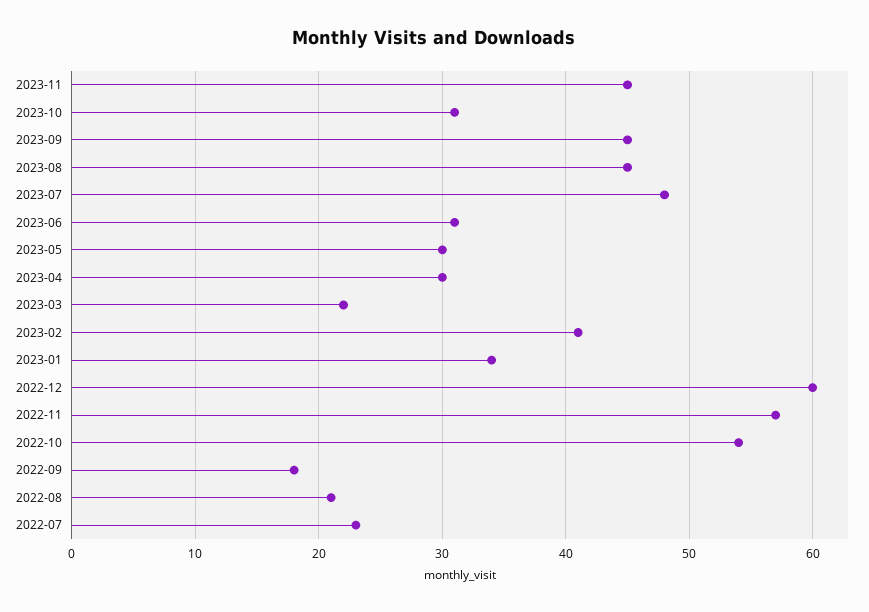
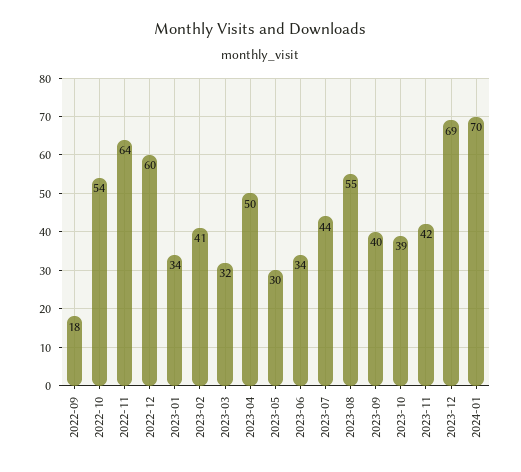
2023-11: 45 -> 42
2023-10: 31 -> 39
2023-09: 45 -> 40
2023-08: 45 -> 55
2023-07: 48 -> 44
2023-06: 31 -> 34
2023-04: 30 -> 50
2023-03: 22 -> 32
2022-11: 57 -> 64
2022-08: 21 -> none
2022-07: 23 -> none
2023-12: none -> 69
2024-01: none -> 70

